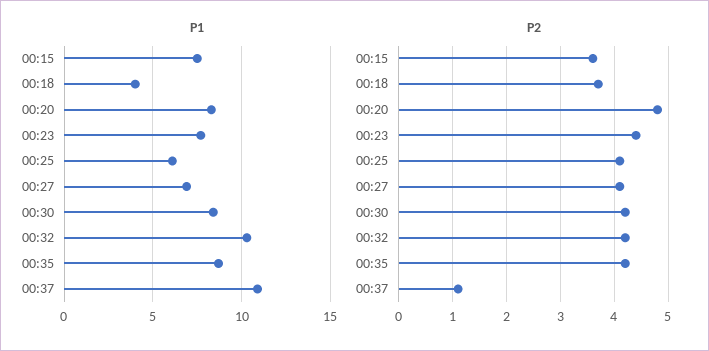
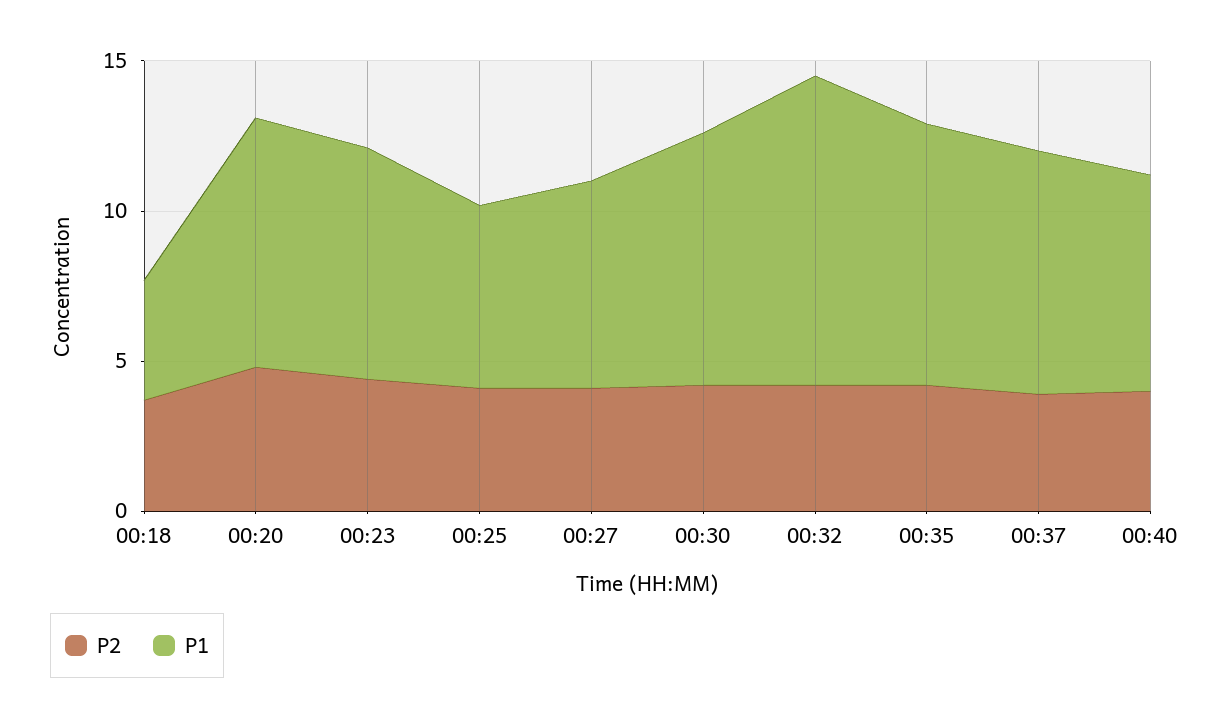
P1, 00:15: 7.5 -> none
P1, 00:37: 11 -> 8
P2, 00:15: 3.5 -> none
P2, 00:37: 1 -> 4
P2, 00:40: none -> 4
P1, 00:40: none -> 7

